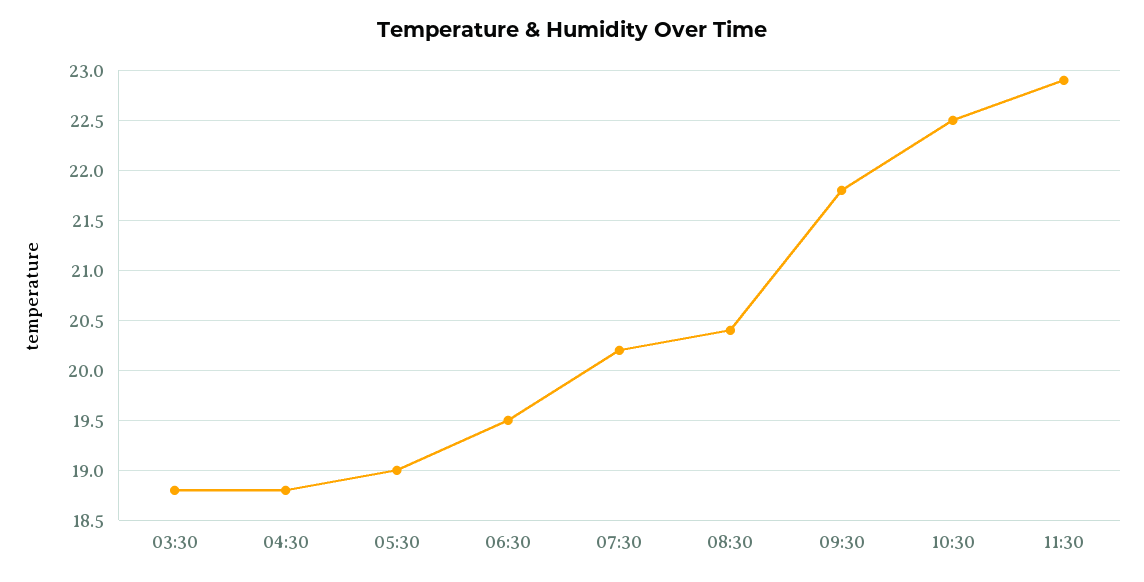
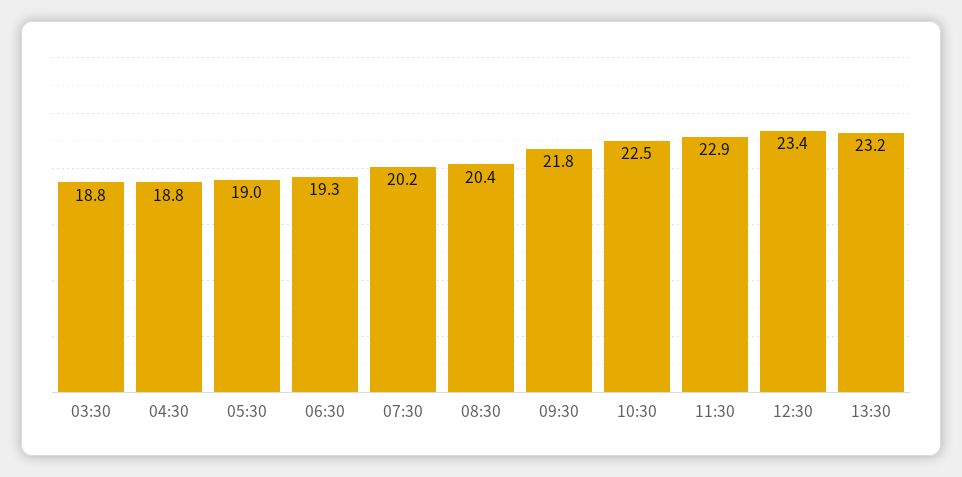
06:30: 19.5 -> 19.3
12:30: none -> 23.4
13:30: none -> 23.2

